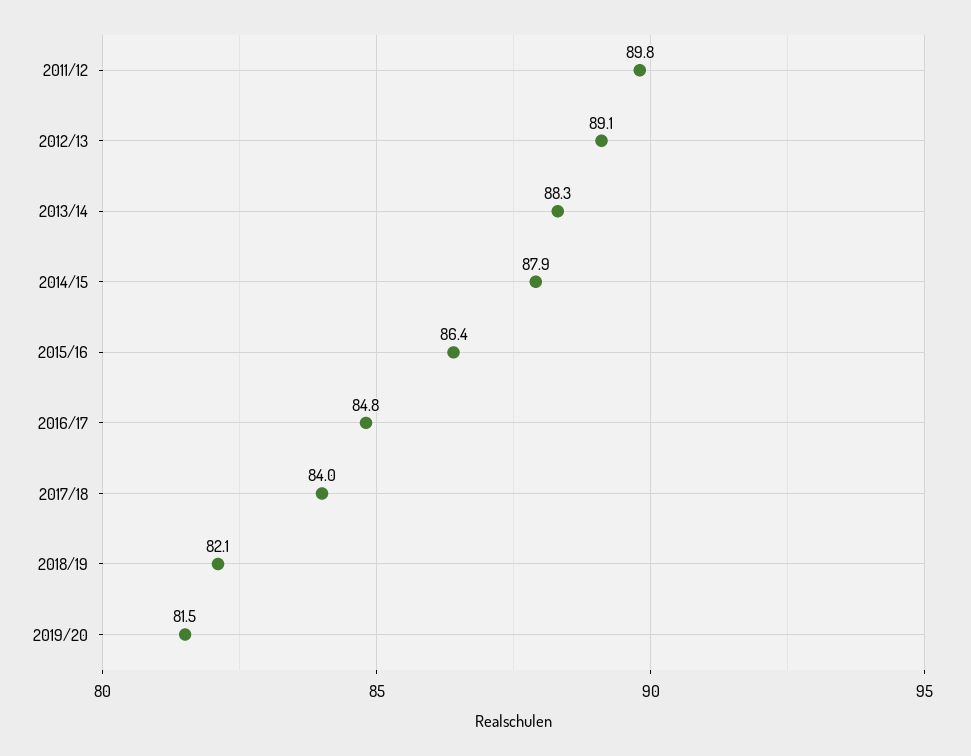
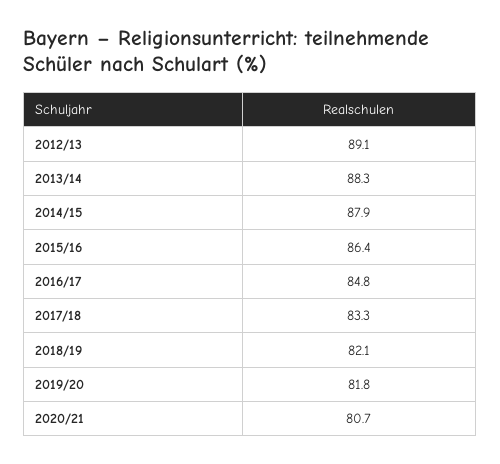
2011/12: 89.8 -> none
2017/18: 84 -> 83.3
2019/20: 81.5 -> 81.8
2020/21: none -> 80.7

